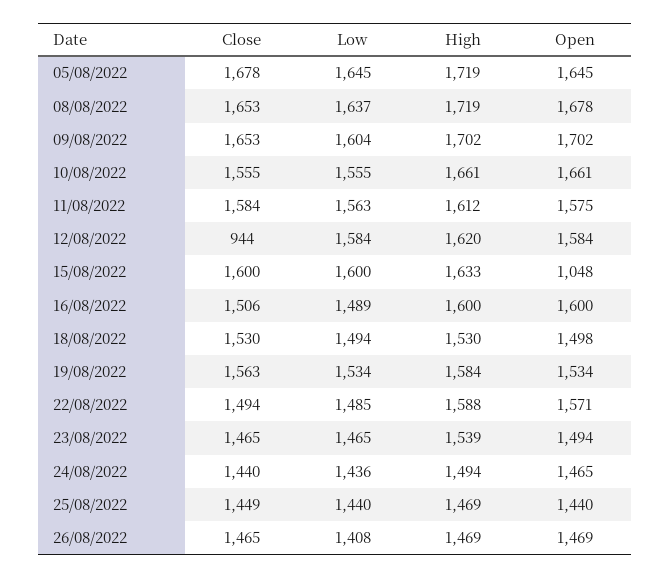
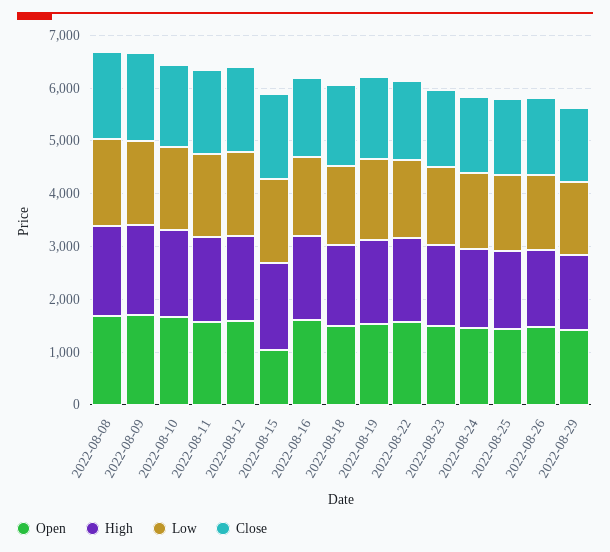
Close, 05/08/2022: 1678 -> none
Low, 05/08/2022: 1645 -> none
High, 05/08/2022: 1719 -> none
Open, 05/08/2022: 1645 -> none
Close, 12/08/2022: 944 -> 1600
Open, 2022-08-29: none -> 1400
High, 2022-08-29: none -> 1400
Low, 2022-08-29: none -> 1400
Close, 2022-08-29: none -> 1400

